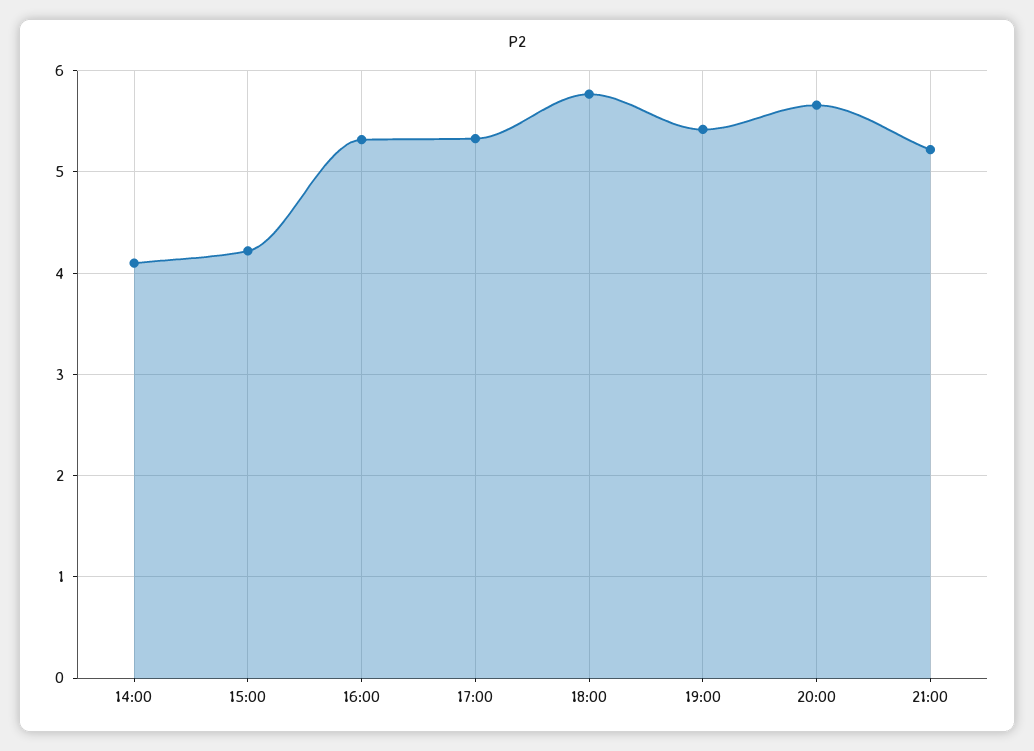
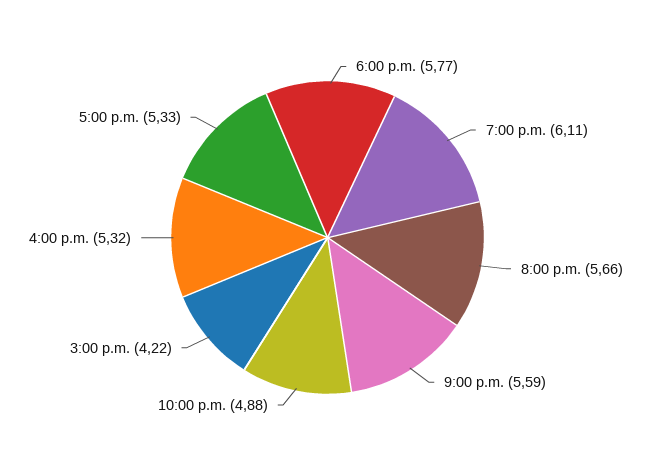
14:00: 4.1 -> none
19:00: 5.4 -> 6.11
21:00: 5.2 -> 5.59
10:00 p.m.: none -> 4.88

